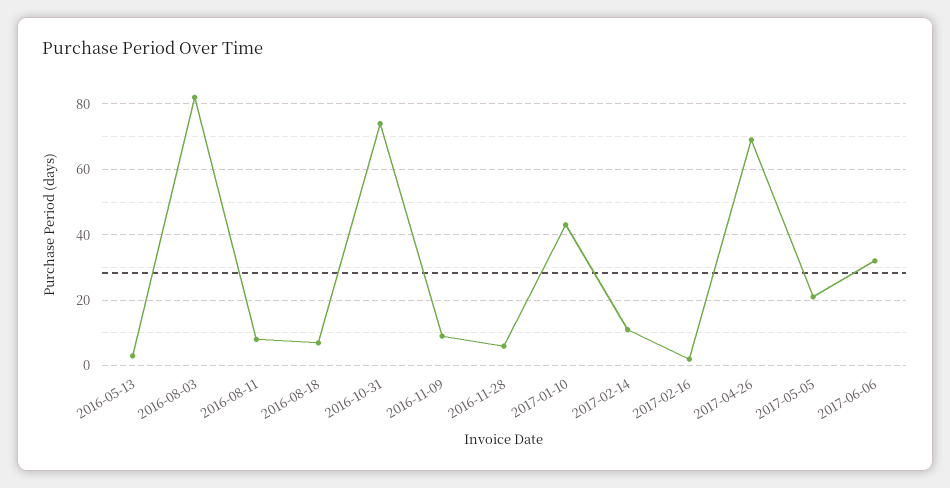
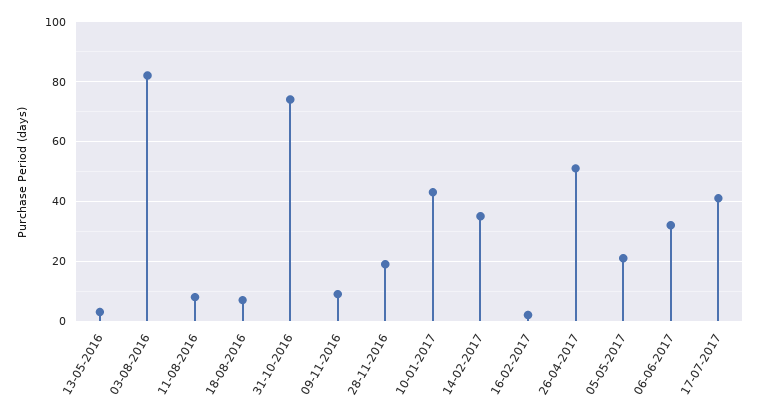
2016-11-28: 5 -> 20
2017-02-14: 10 -> 35
2017-04-26: 70 -> 50
17-07-2017: none -> 40

